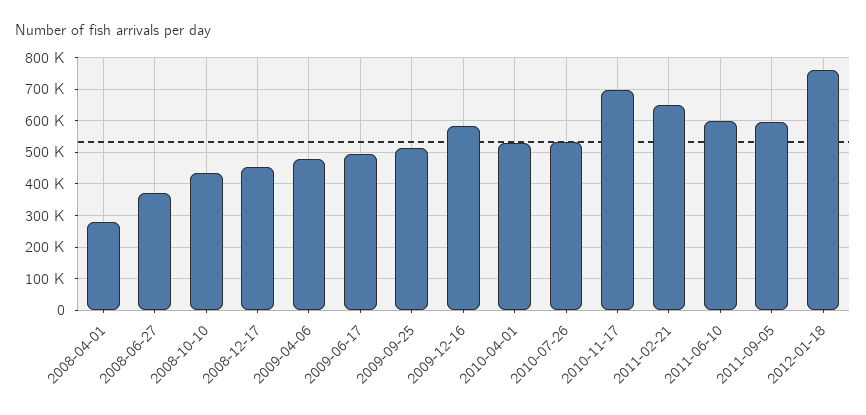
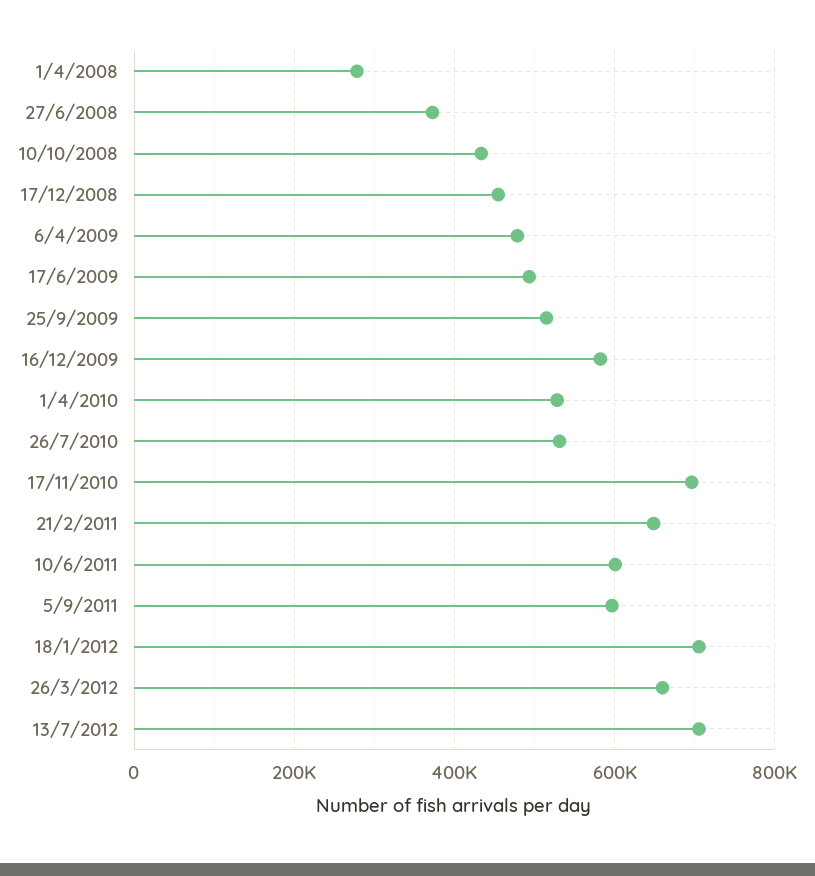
2012-01-18: 760000 -> 700000
26/3/2012: none -> 660000
13/7/2012: none -> 700000

